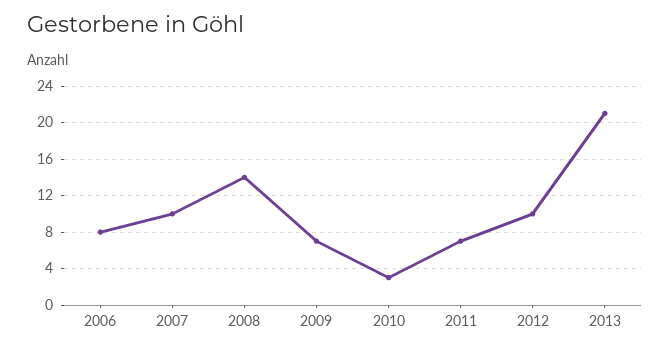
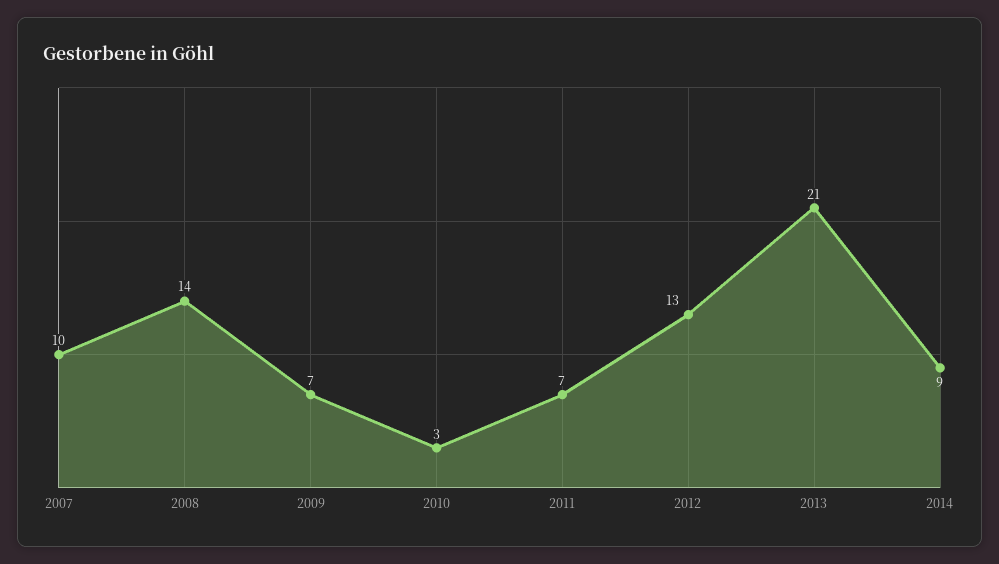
2006: 8 -> none
2012: 10 -> 13
2014: none -> 9

